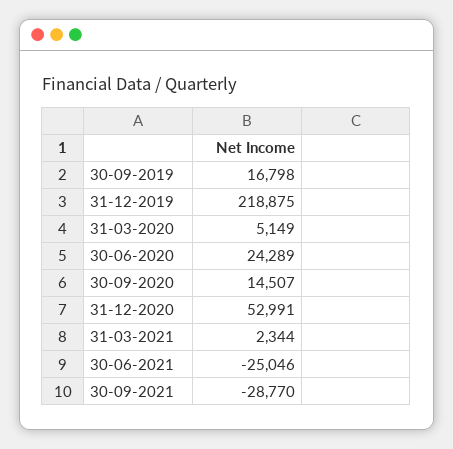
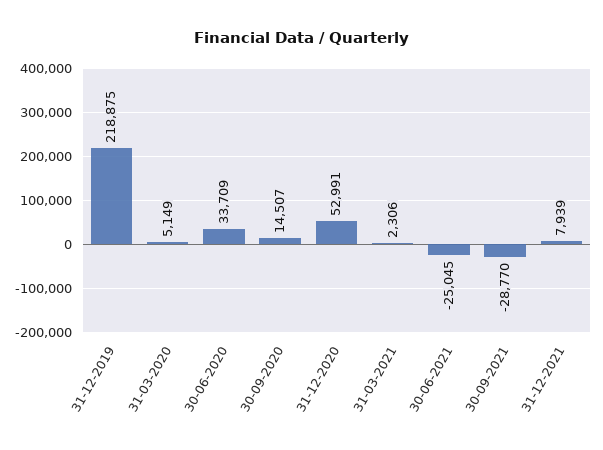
30-09-2019: 16798 -> none
30-06-2020: 24289 -> 33709
31-03-2021: 2344 -> 2306
30-06-2021: -25046 -> -25045
31-12-2021: none -> 7939

